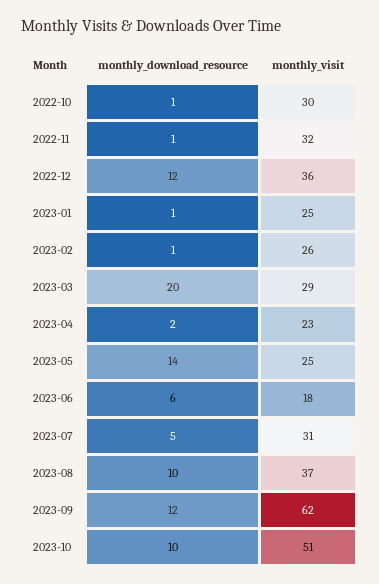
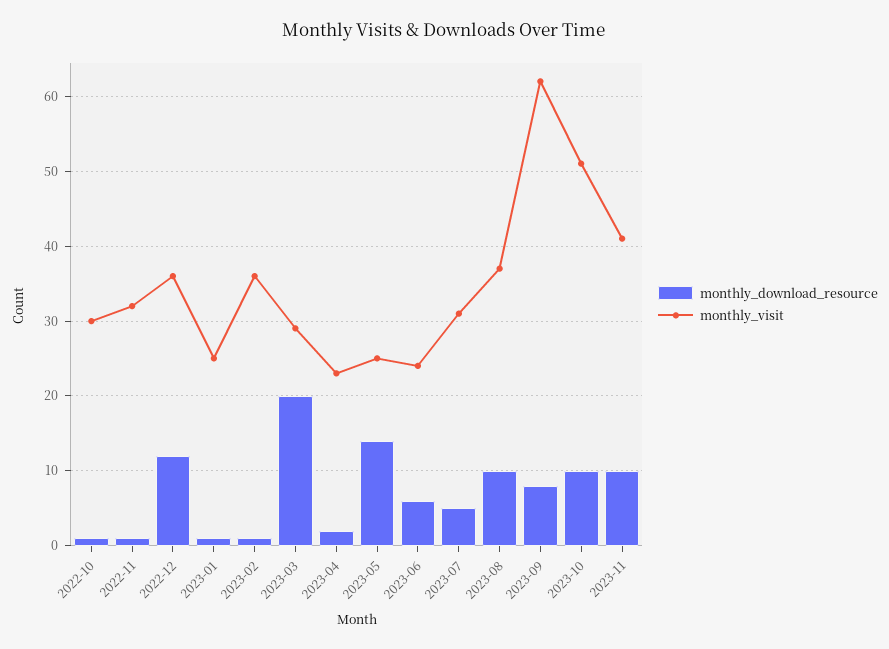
monthly_visit, 2023-02: 26 -> 36
monthly_visit, 2023-06: 18 -> 24
monthly_download_resource, 2023-09: 12 -> 8
monthly_download_resource, 2023-11: none -> 10
monthly_visit, 2023-11: none -> 41

